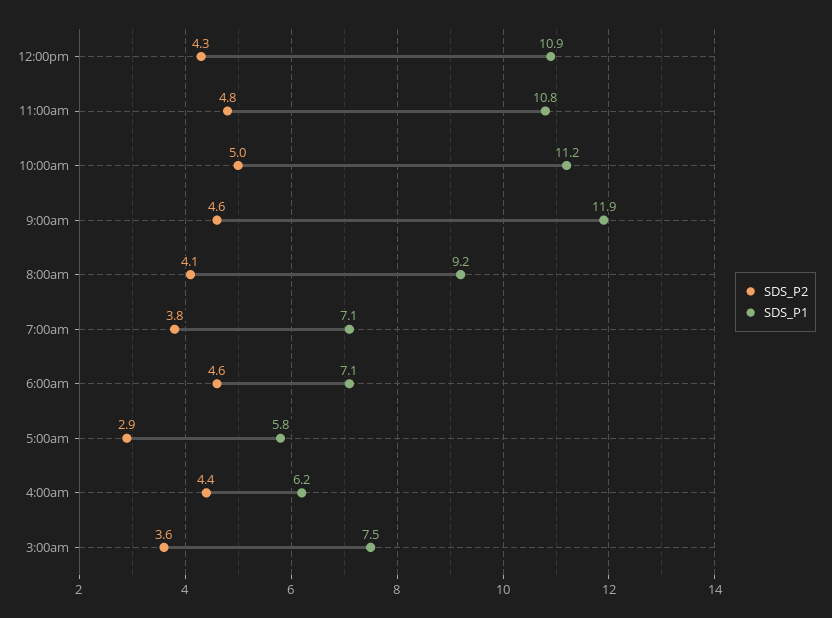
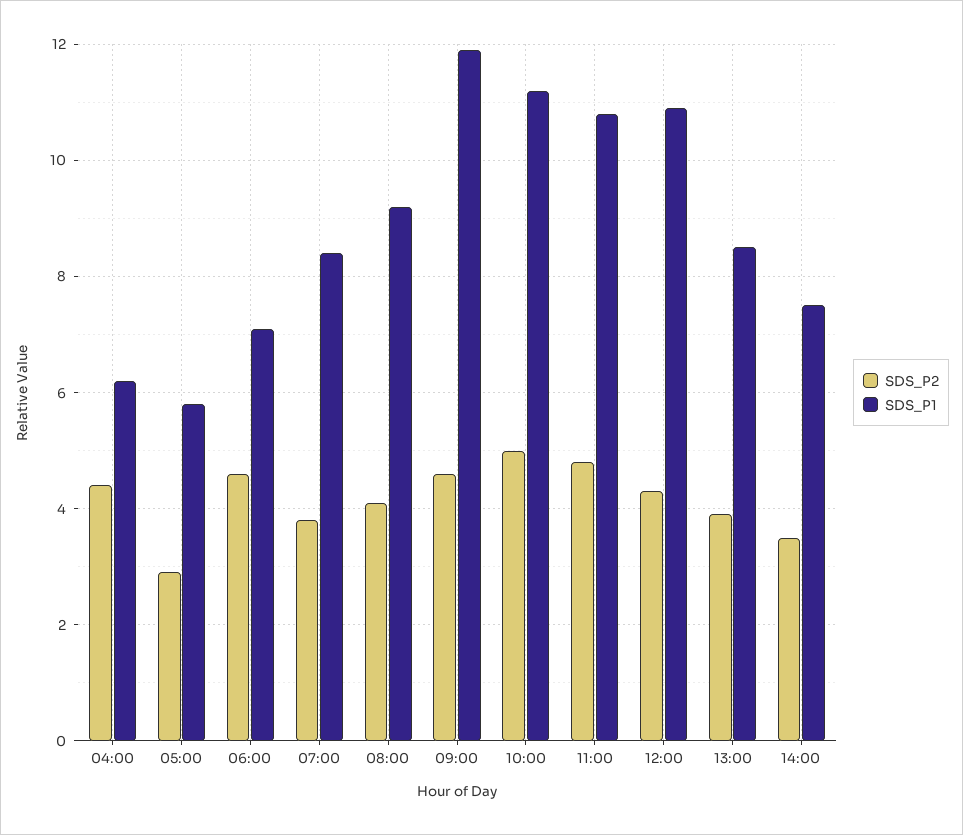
SDS_P1, 7:00am: 7.1 -> 8.5
SDS_P2, 3:00am: 3.6 -> none
SDS_P1, 3:00am: 7.5 -> none
SDS_P2, 13:00: none -> 4
SDS_P1, 13:00: none -> 8.5
SDS_P2, 14:00: none -> 3.5
SDS_P1, 14:00: none -> 7.5

